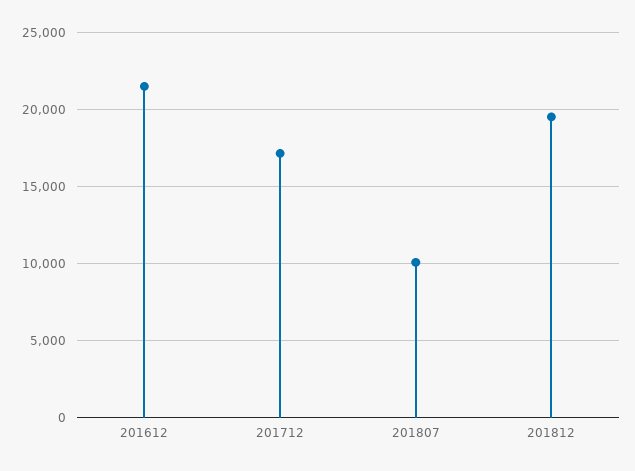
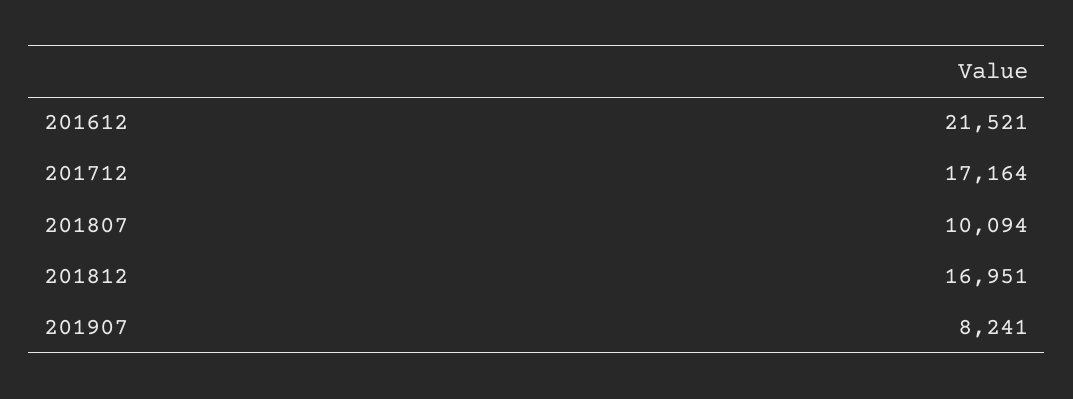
201812: 19500 -> 16951
201907: none -> 8241

